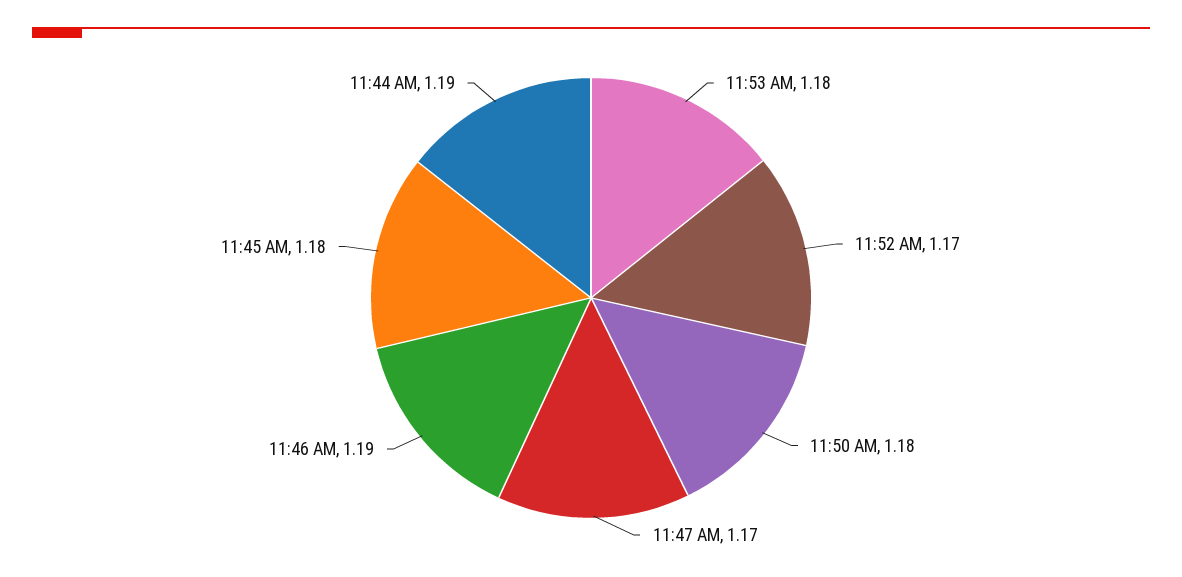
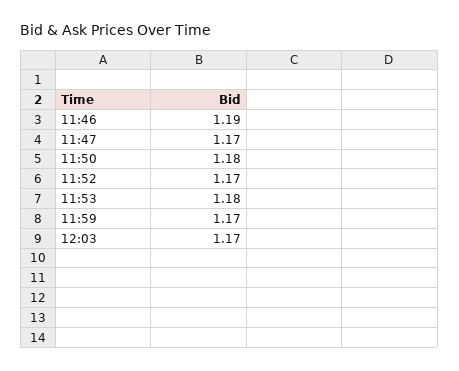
11:45 AM: 1.18 -> none
11:44 AM: 1.19 -> none
11:59: none -> 1.17
12:03: none -> 1.17

